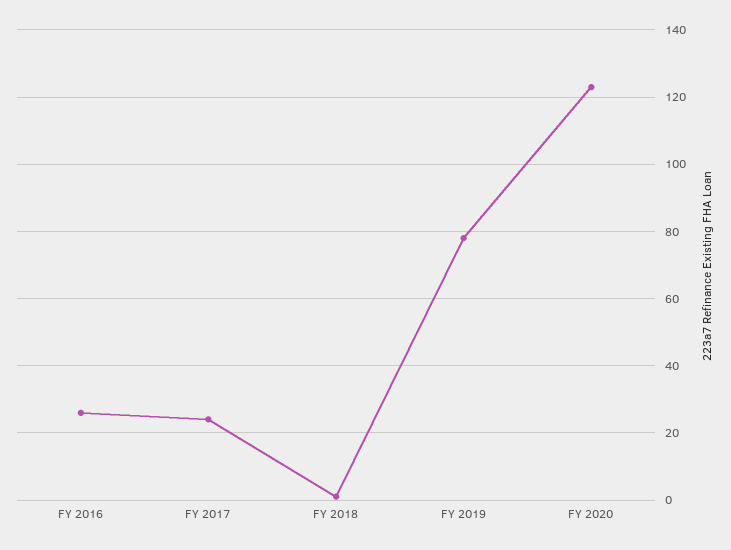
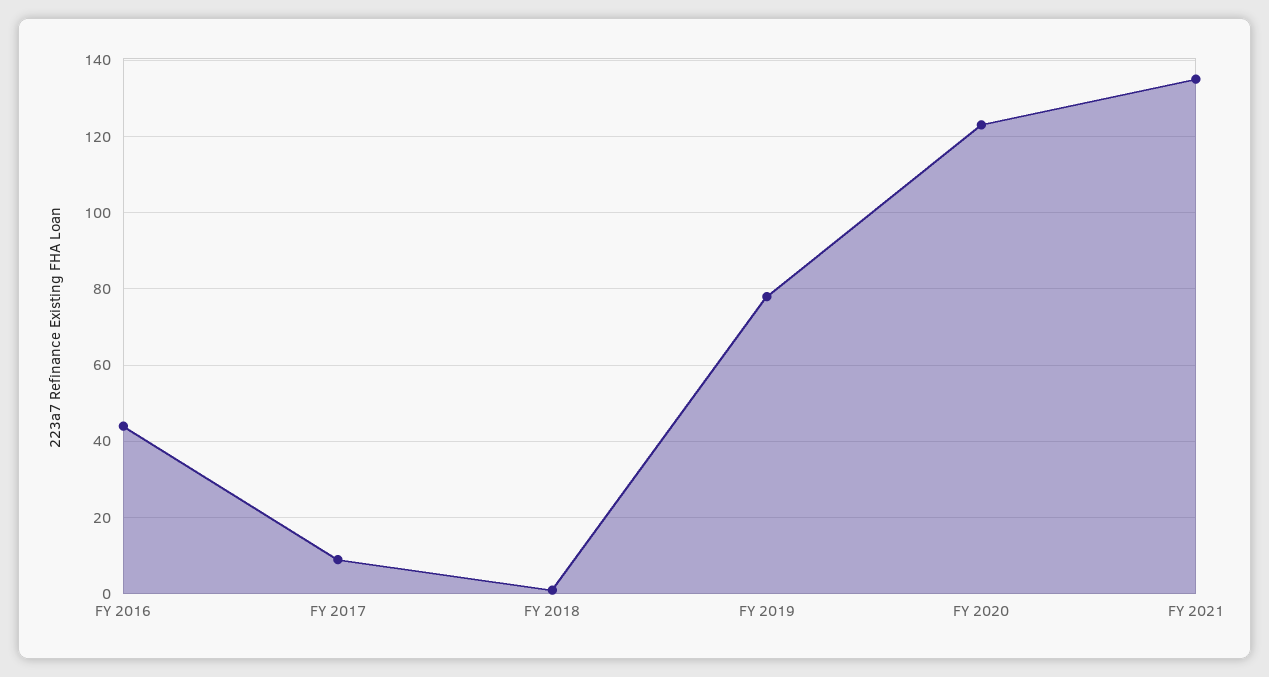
FY 2016: 25 -> 45
FY 2017: 25 -> 10
FY 2021: none -> 135

